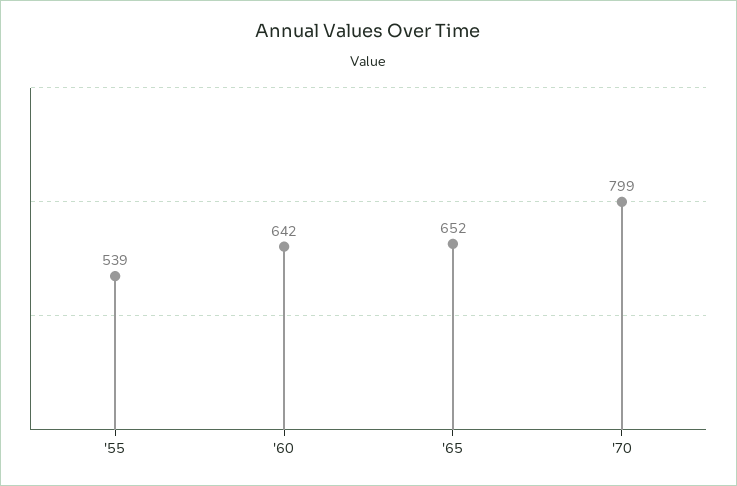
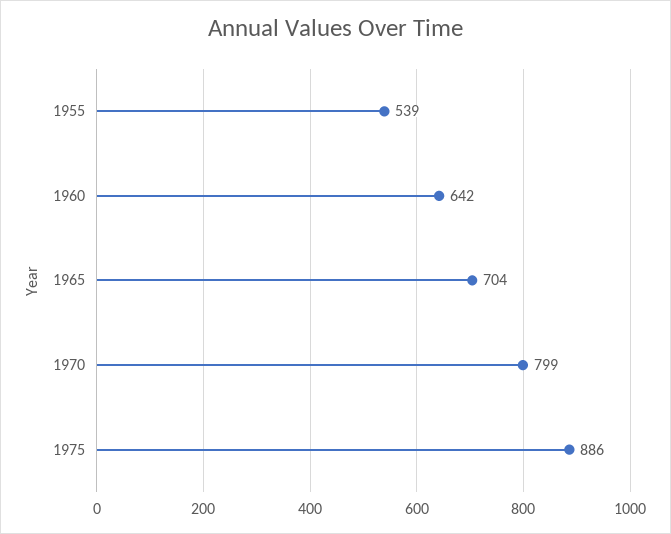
'65: 652 -> 704
1975: none -> 886

